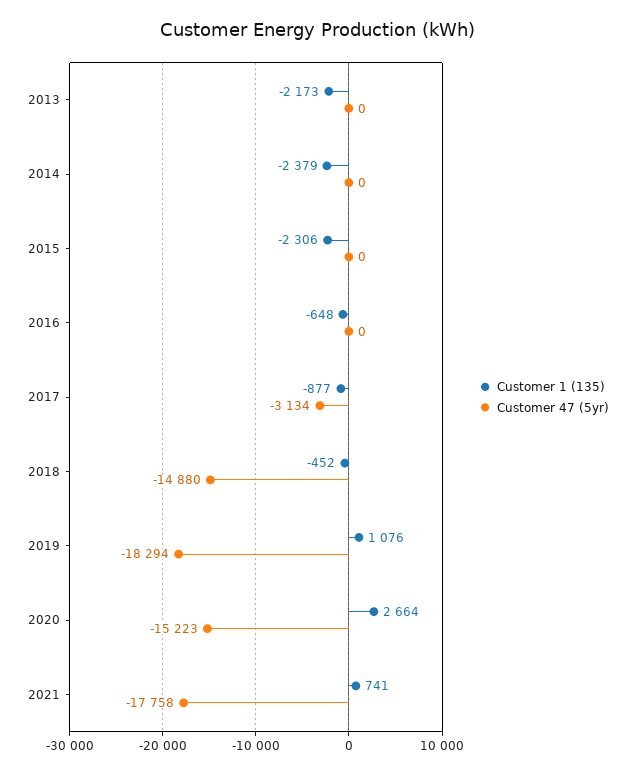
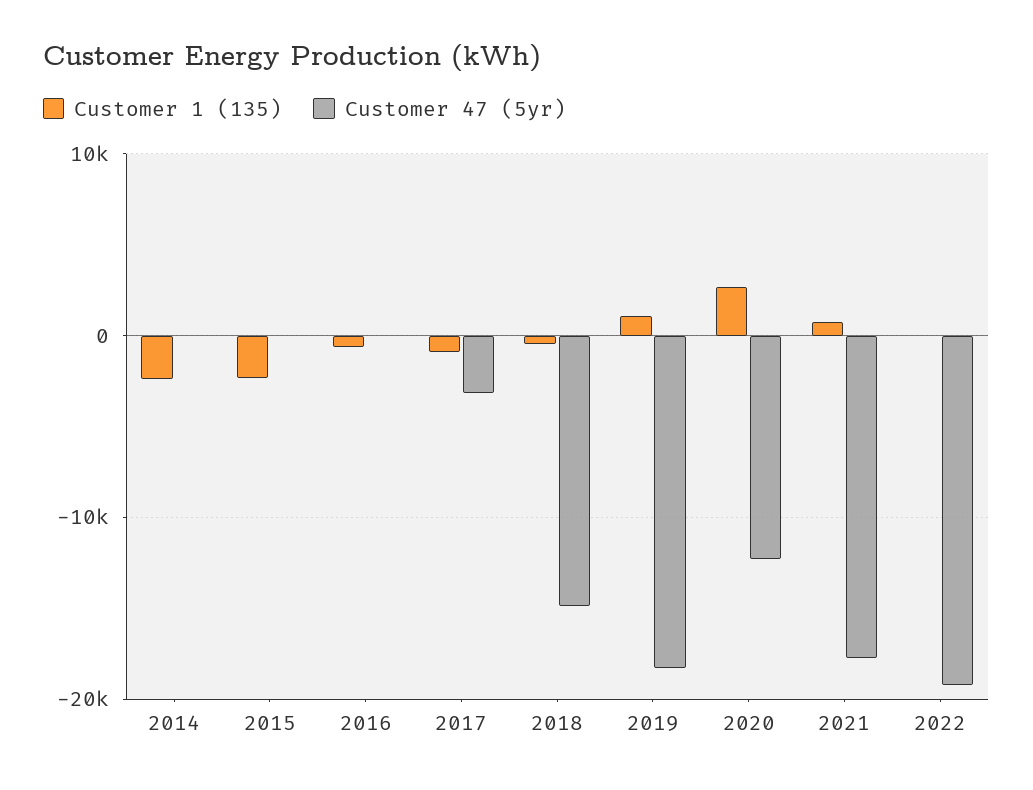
Customer 1 (135), 2013: -2173 -> none
Customer 47 (5yr), 2013: 0 -> none
Customer 47 (5yr), 2020: -15223 -> -12000
Customer 1 (135), 2022: none -> 0
Customer 47 (5yr), 2022: none -> -19000

